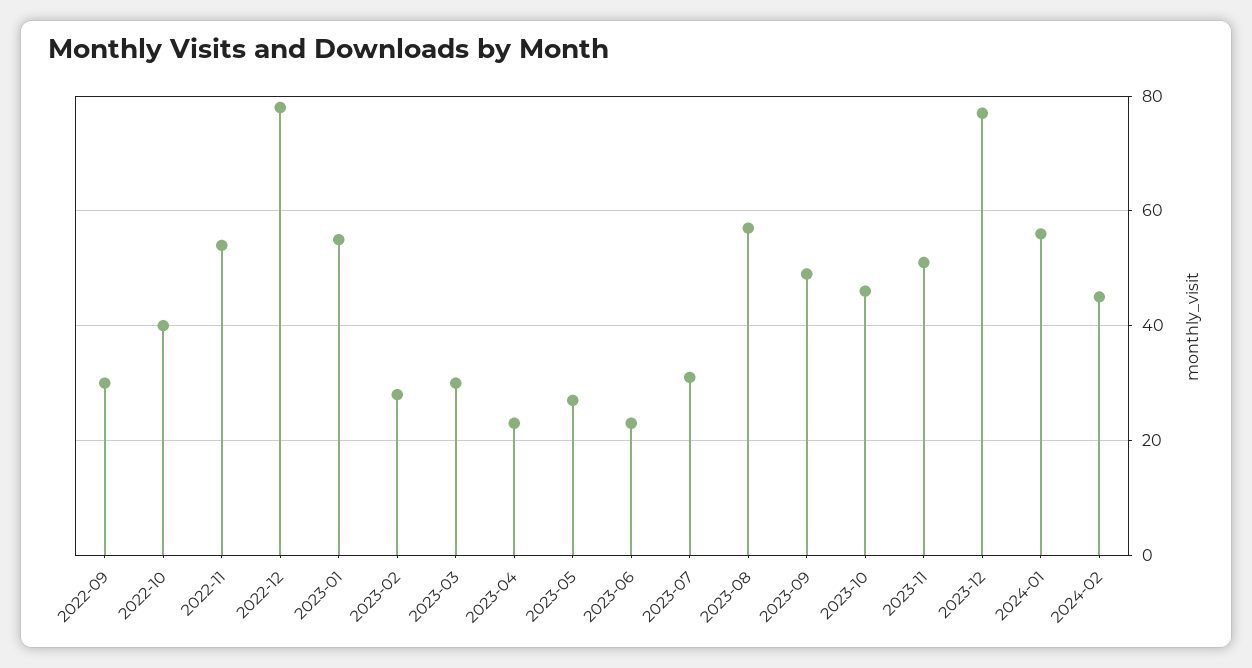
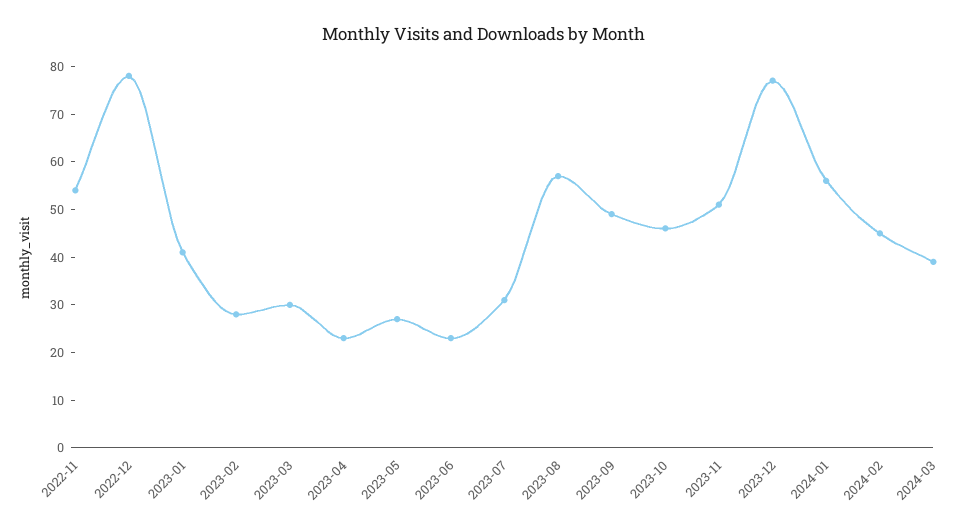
2022-09: 30 -> none
2022-10: 40 -> none
2023-01: 55 -> 40
2024-03: none -> 40

